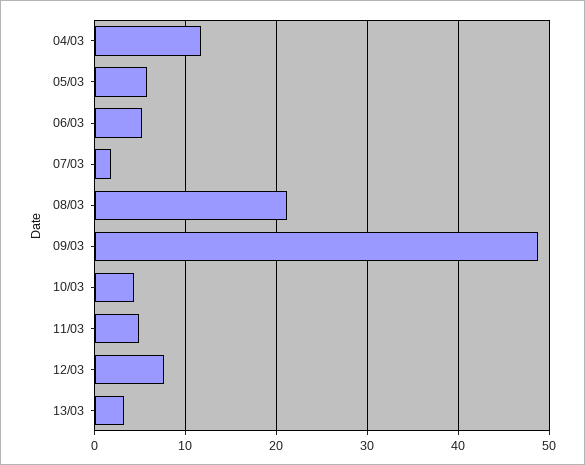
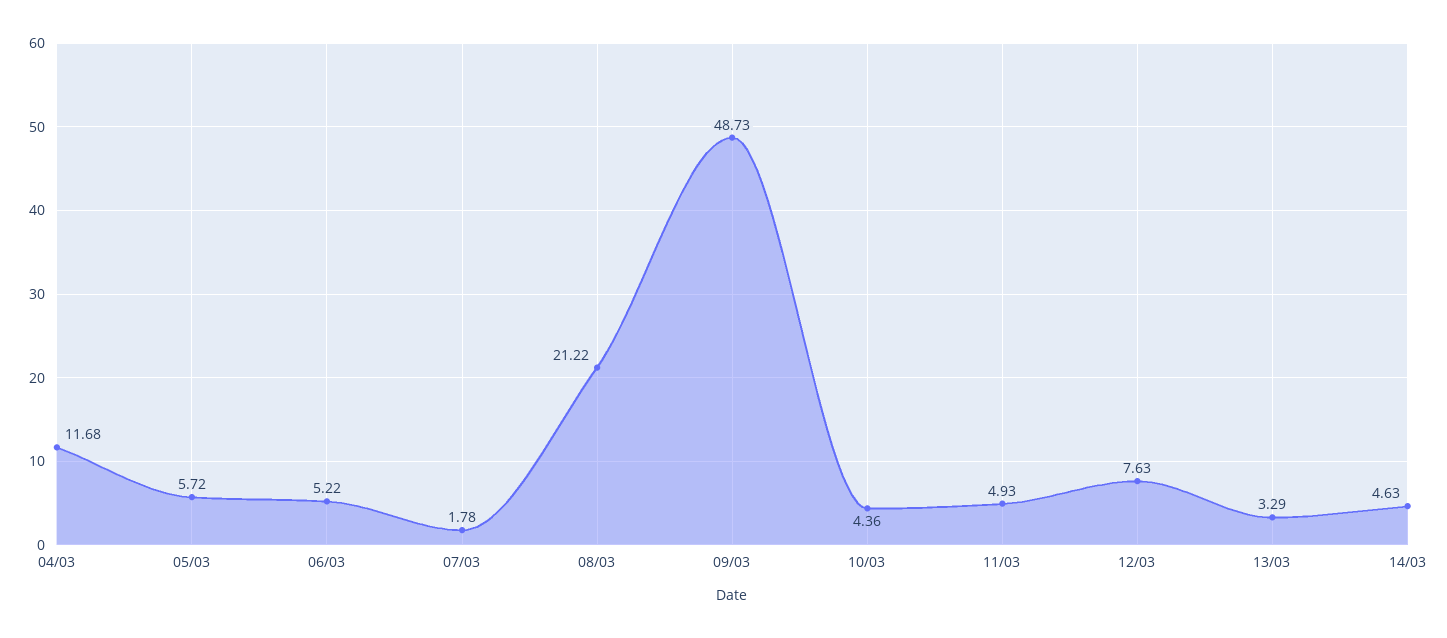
14/03: none -> 4.63

